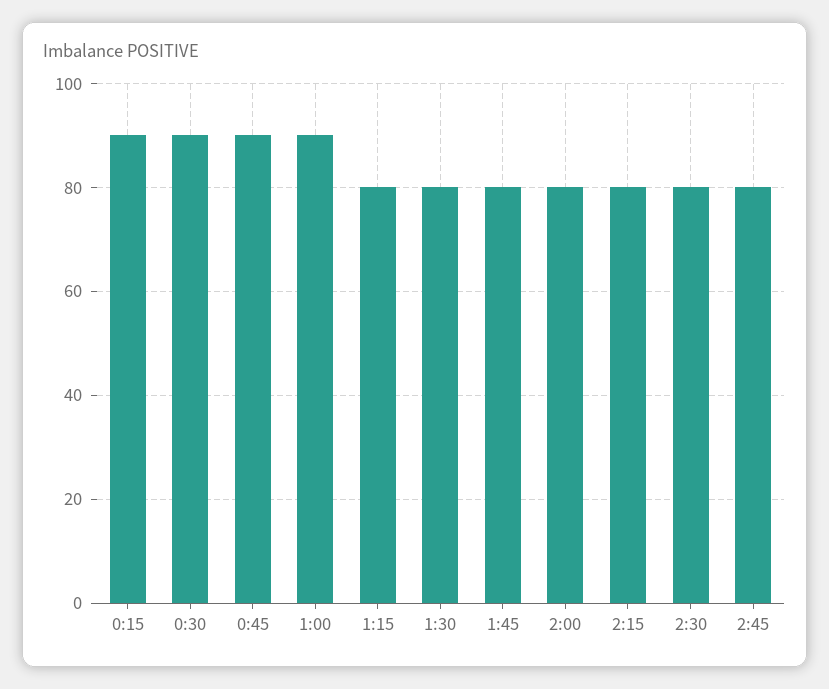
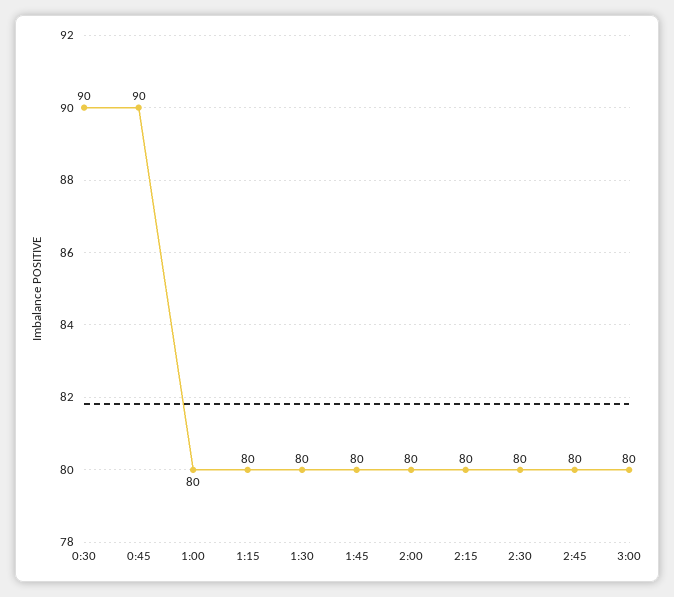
0:15: 90 -> none
1:00: 90 -> 80
3:00: none -> 80

